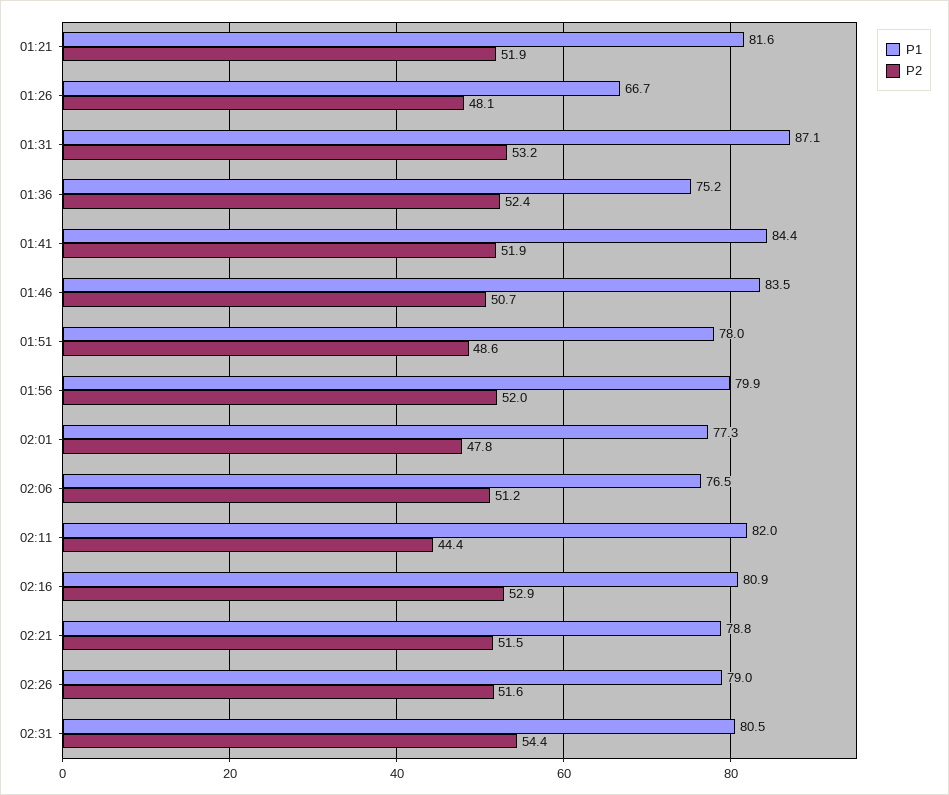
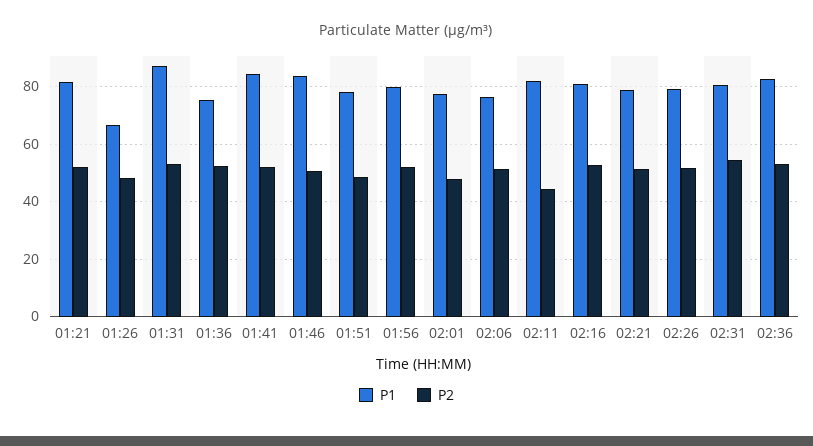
P1, 02:36: none -> 82.5
P2, 02:36: none -> 52.5

